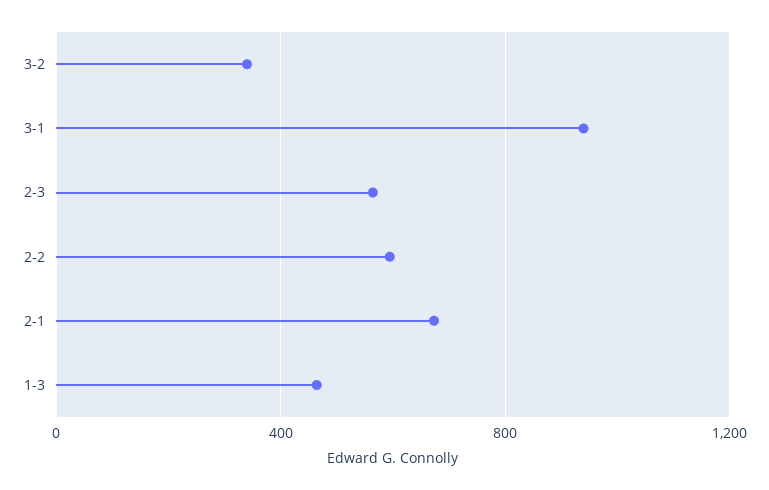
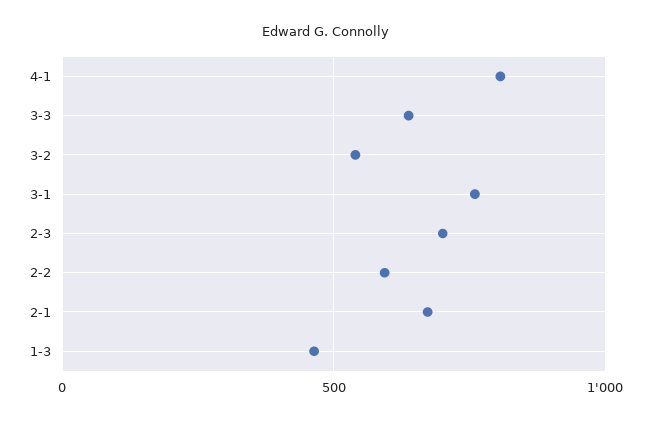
3-2: 350 -> 550
3-1: 950 -> 750
2-3: 550 -> 700
4-1: none -> 800
3-3: none -> 650

